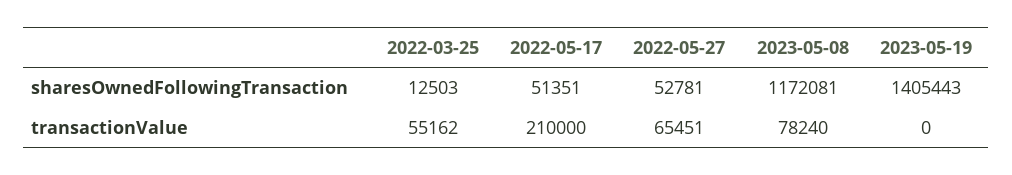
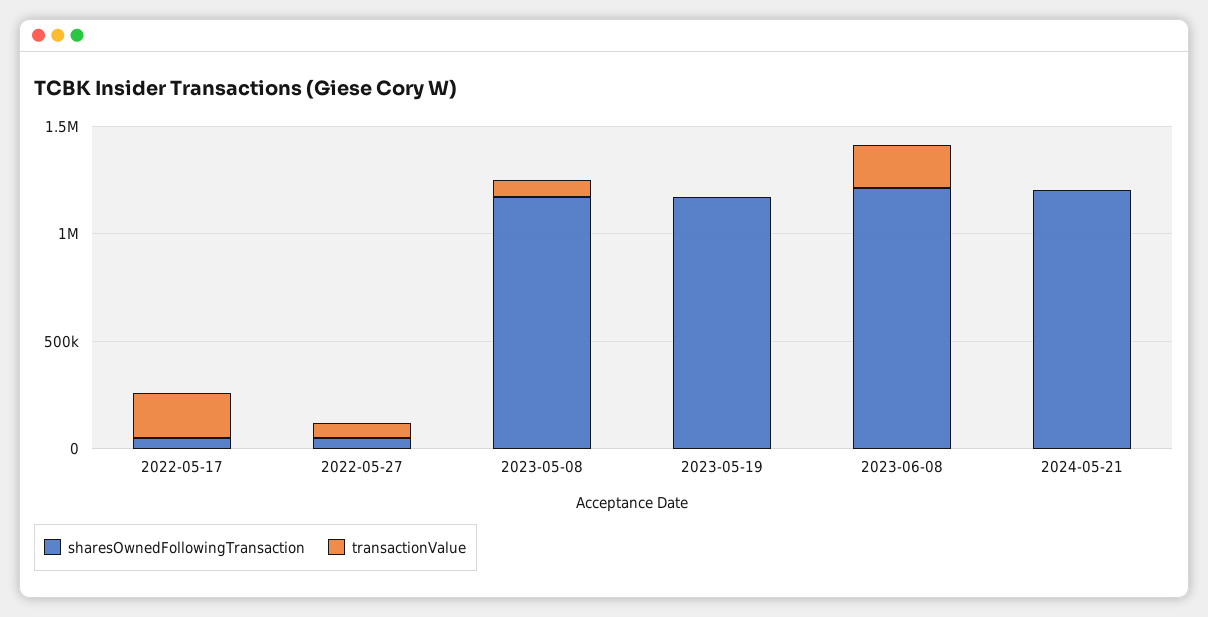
sharesOwnedFollowingTransaction, 2022-03-25: 12503 -> none
sharesOwnedFollowingTransaction, 2023-05-19: 1405443 -> 1200000
transactionValue, 2022-03-25: 55162 -> none
sharesOwnedFollowingTransaction, 2023-06-08: none -> 1200000
transactionValue, 2023-06-08: none -> 200000
sharesOwnedFollowingTransaction, 2024-05-21: none -> 1200000
transactionValue, 2024-05-21: none -> 0

